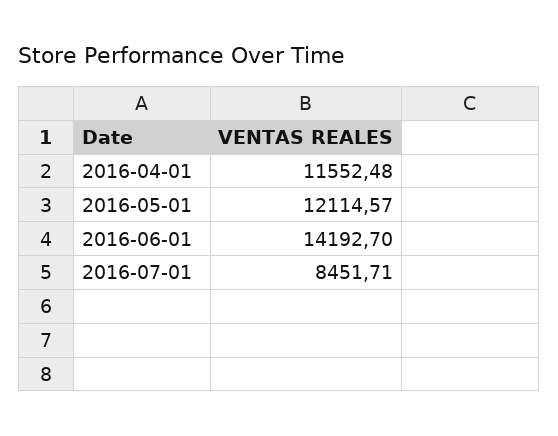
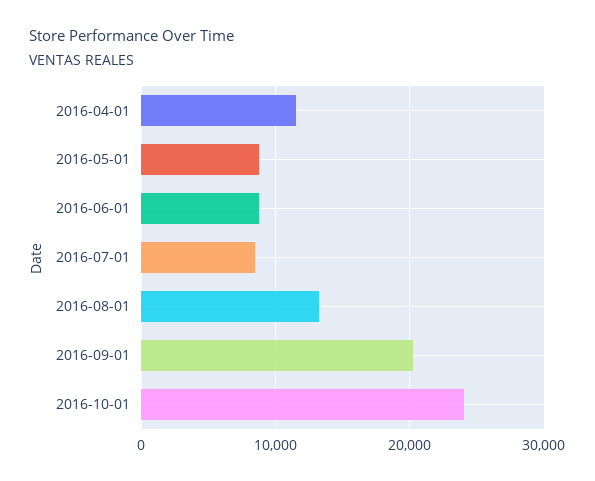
2016-05-01: 12114.57 -> 9000
2016-06-01: 14192.7 -> 9000
2016-08-01: none -> 13000
2016-09-01: none -> 20000
2016-10-01: none -> 24000

